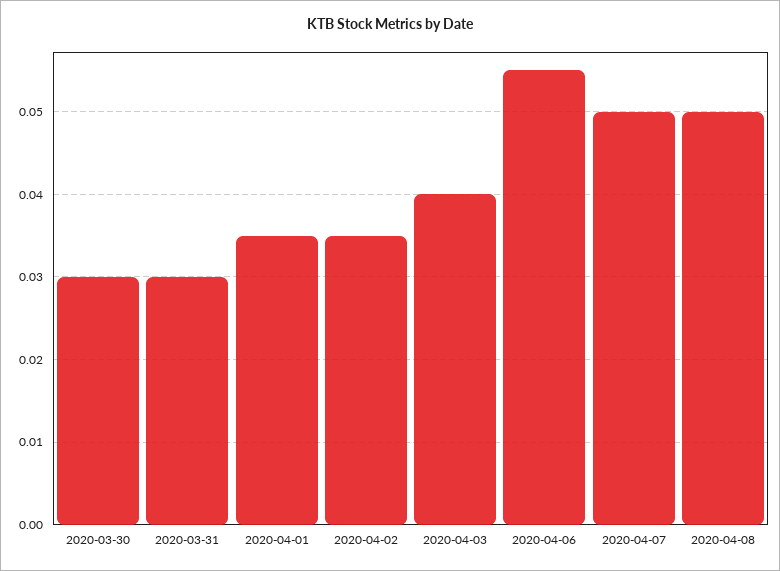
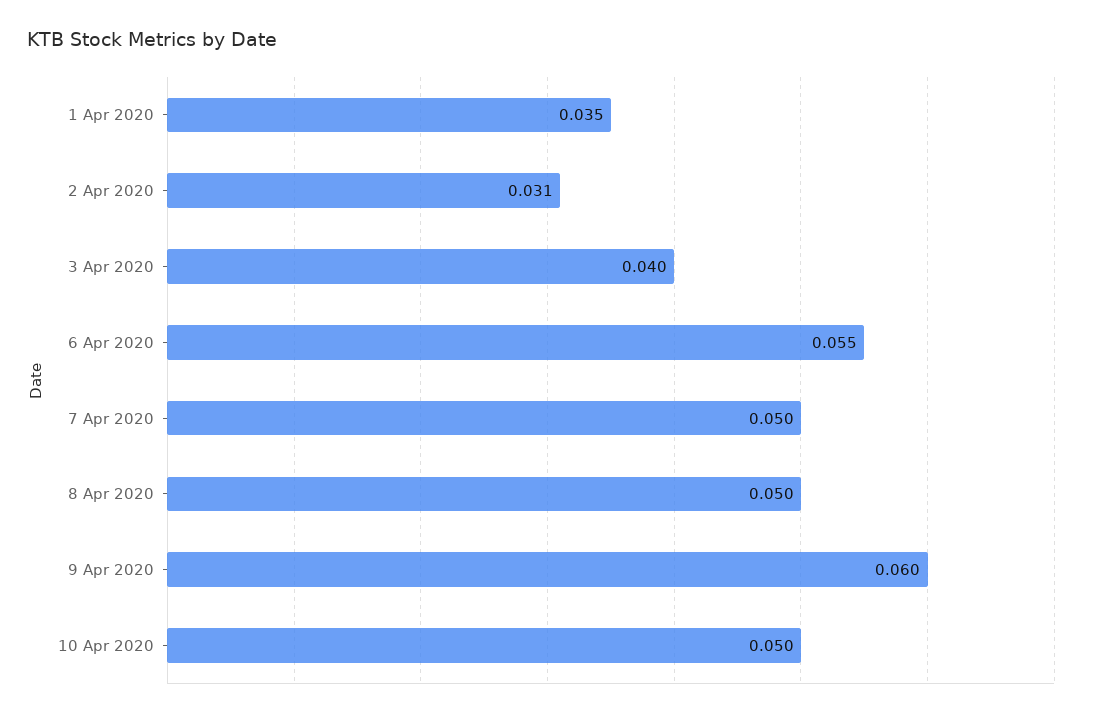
2020-03-30: 0.03 -> none
2020-03-31: 0.03 -> none
2020-04-02: 0.035 -> 0.031
9 Apr 2020: none -> 0.06
10 Apr 2020: none -> 0.05

